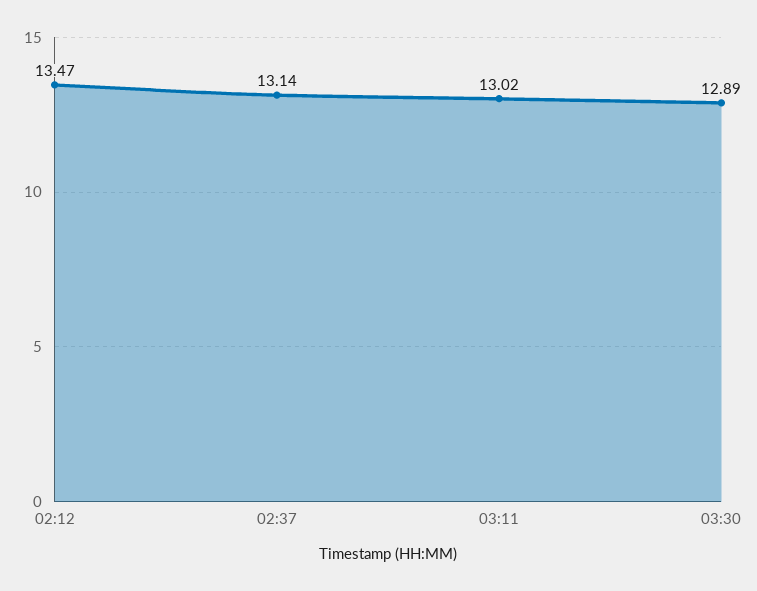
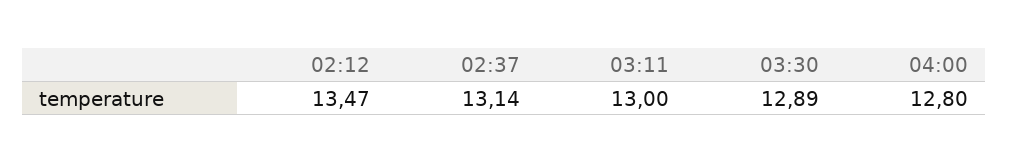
03:11: 13.02 -> 13
04:00: none -> 12.8

